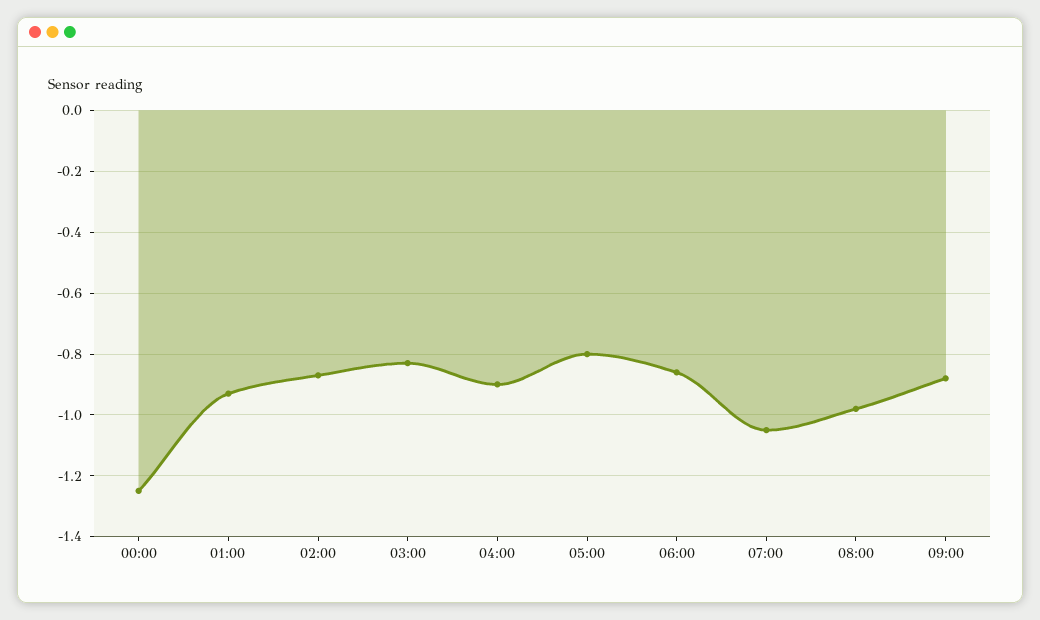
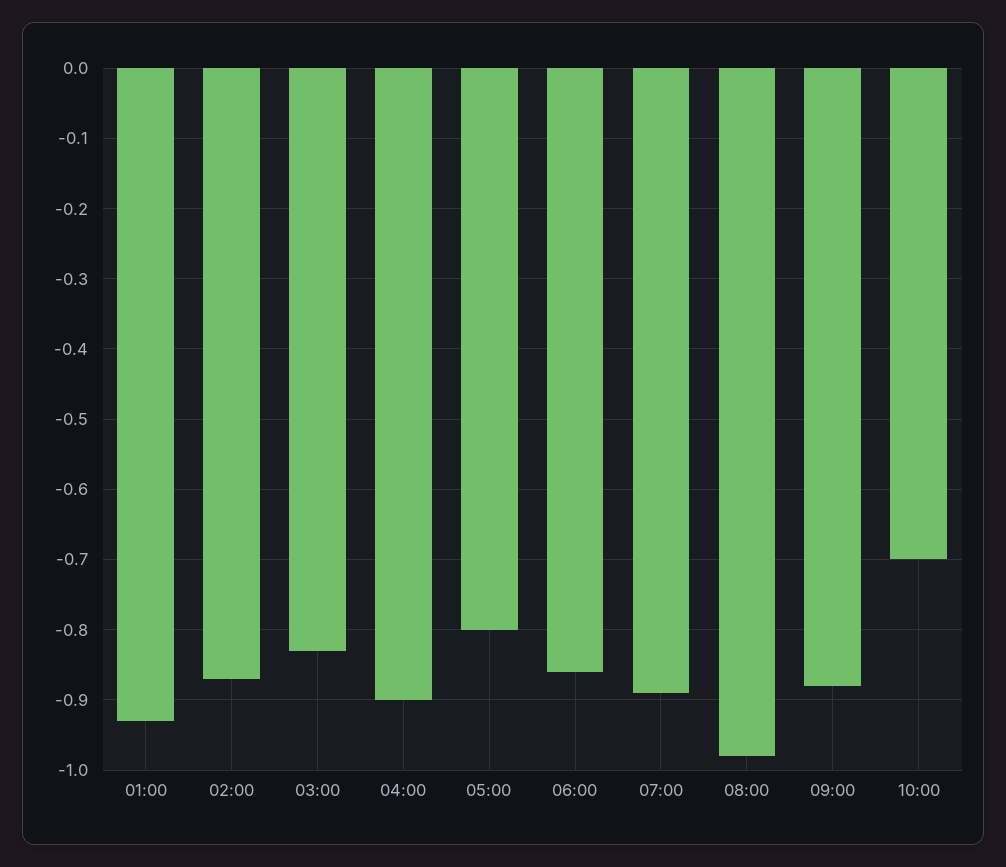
00:00: -1.25 -> none
07:00: -1.05 -> -0.89
10:00: none -> -0.7

